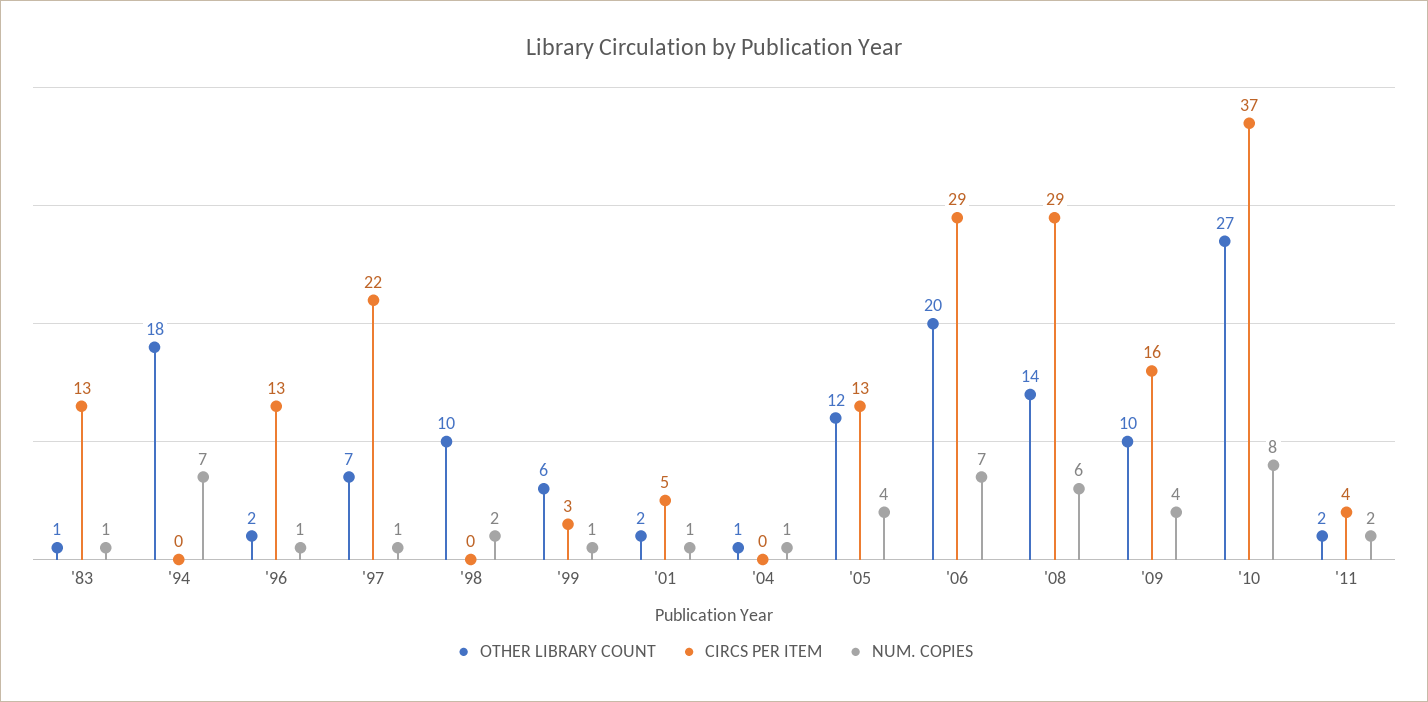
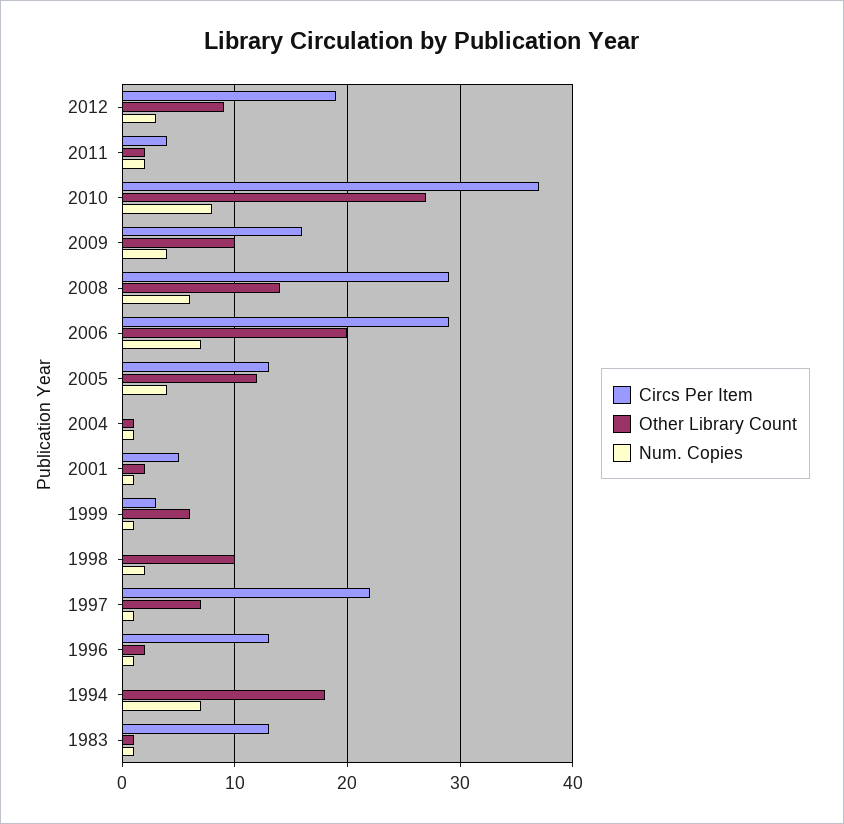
CIRCS PER ITEM, 2012: none -> 19
OTHER LIBRARY COUNT, 2012: none -> 9
NUM. COPIES, 2012: none -> 3

